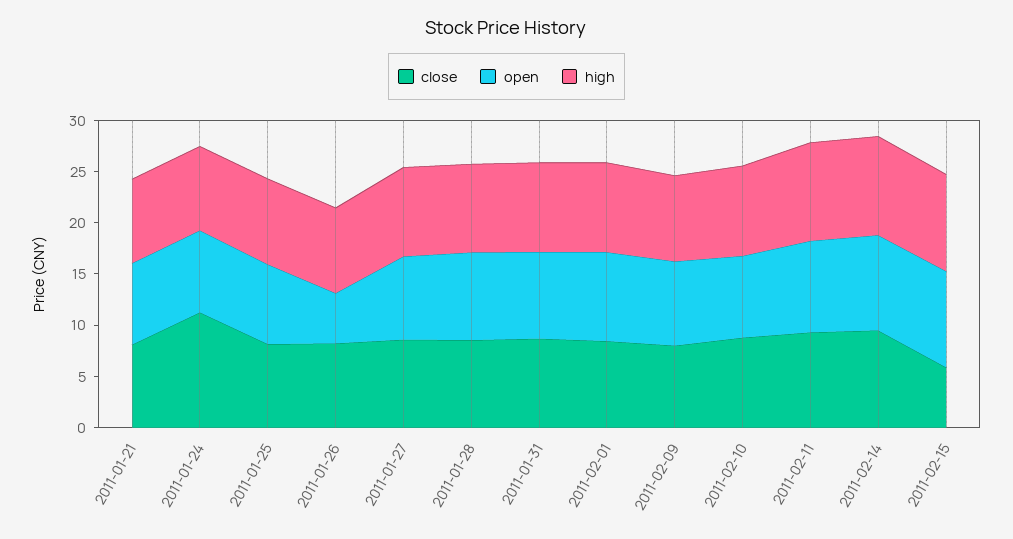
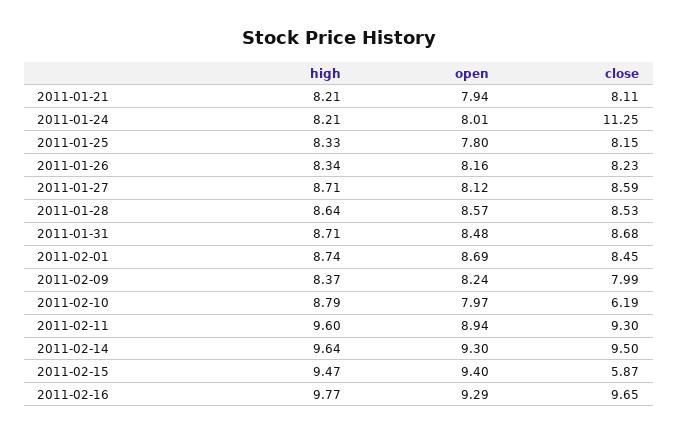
open, 2011-01-26: 5 -> 8.16
close, 2011-02-10: 9 -> 6.19
high, 2011-02-16: none -> 9.77
open, 2011-02-16: none -> 9.29
close, 2011-02-16: none -> 9.65

